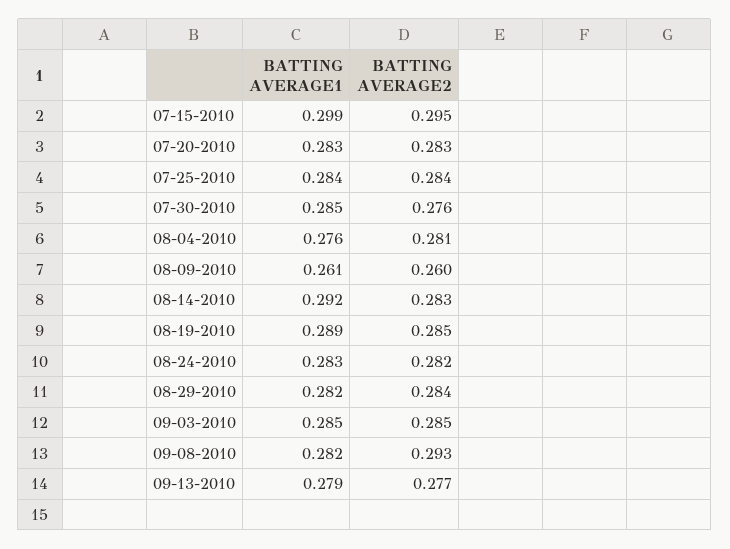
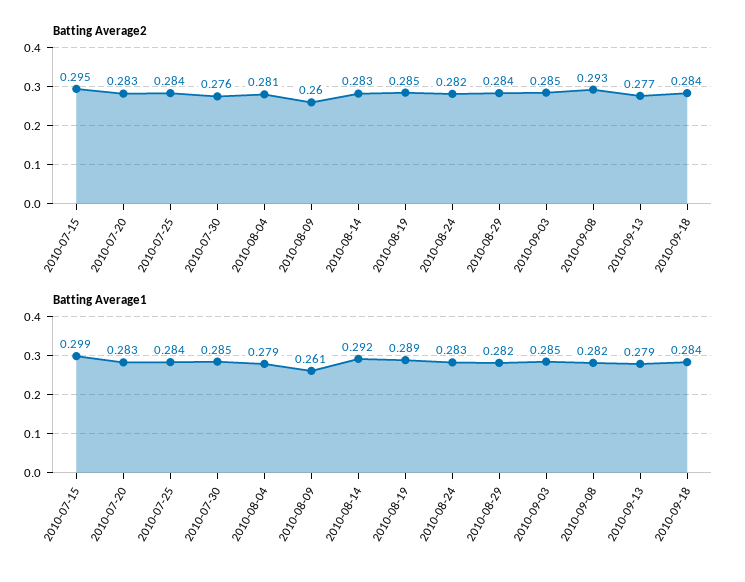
BATTING AVERAGE1, 08-04-2010: 0.276 -> 0.279
BATTING AVERAGE2, 2010-09-18: none -> 0.284
BATTING AVERAGE1, 2010-09-18: none -> 0.284

